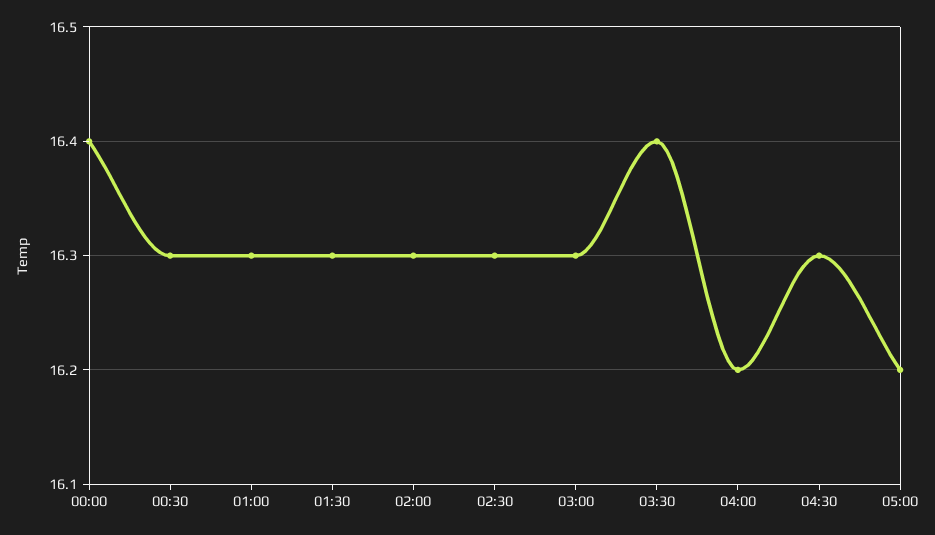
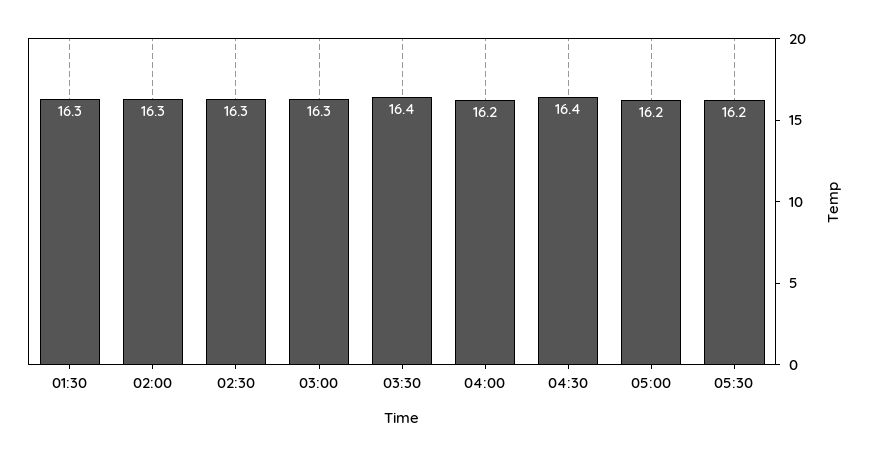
00:00: 16.4 -> none
00:30: 16.3 -> none
01:00: 16.3 -> none
04:30: 16.3 -> 16.4
05:30: none -> 16.2

